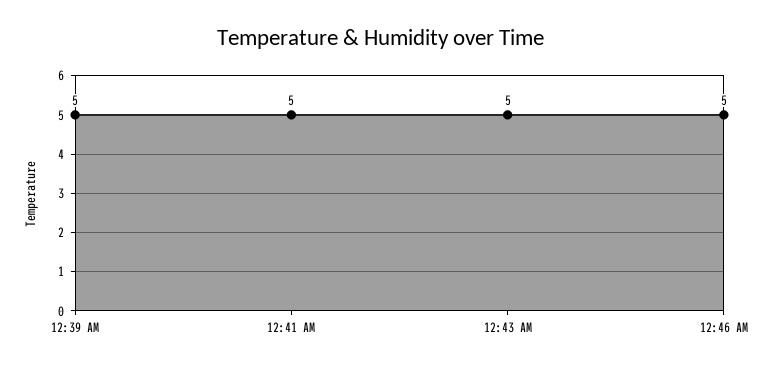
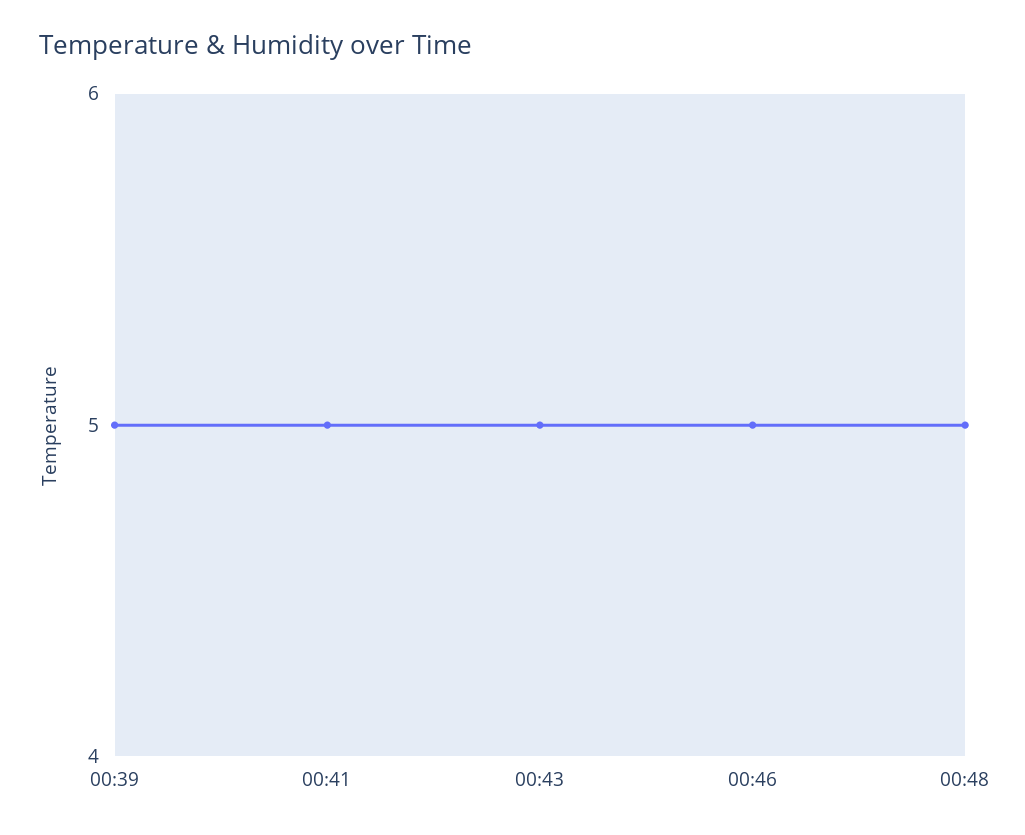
00:48: none -> 5

